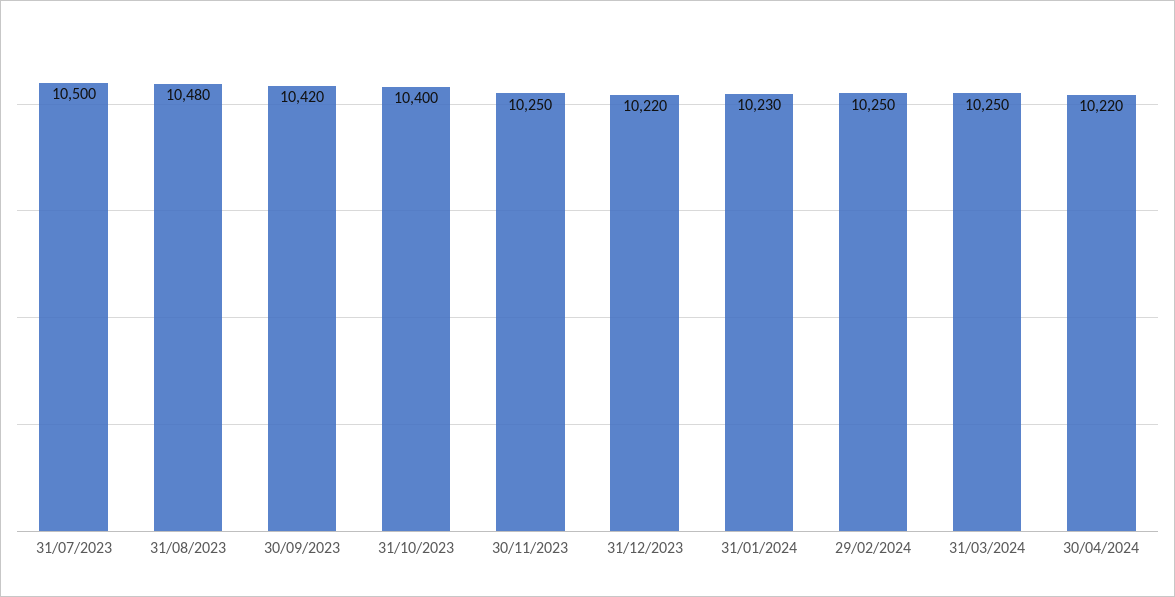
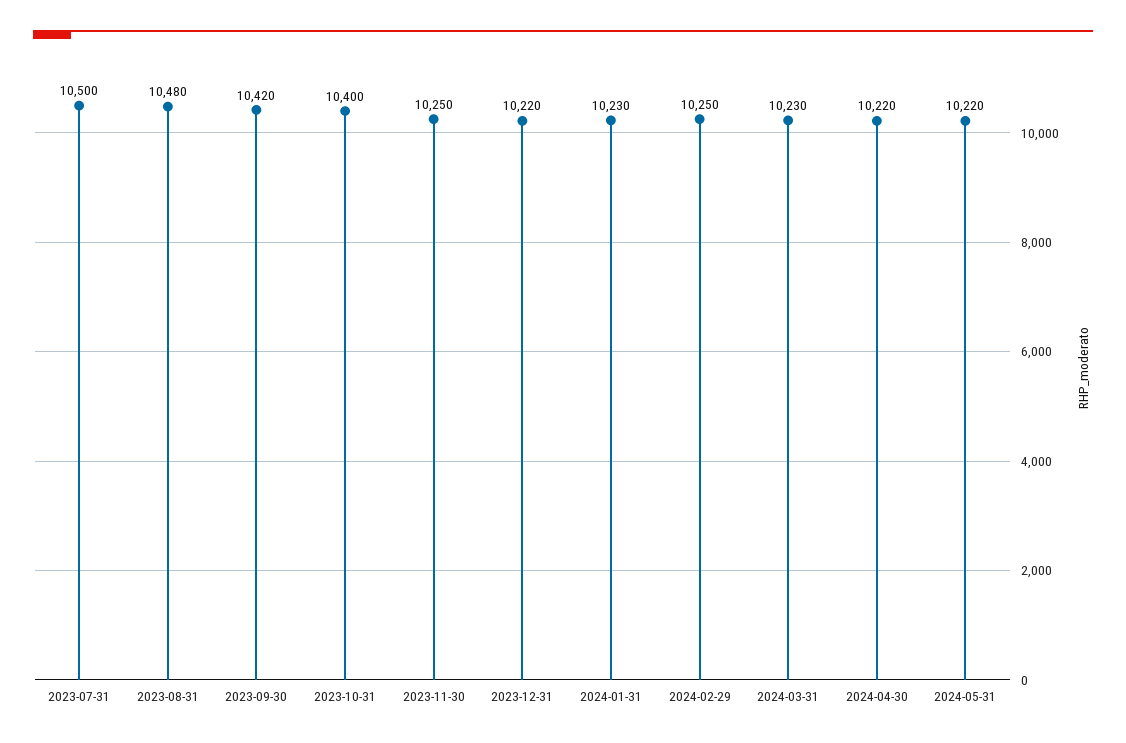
31/03/2024: 10250 -> 10230
2024-05-31: none -> 10220

